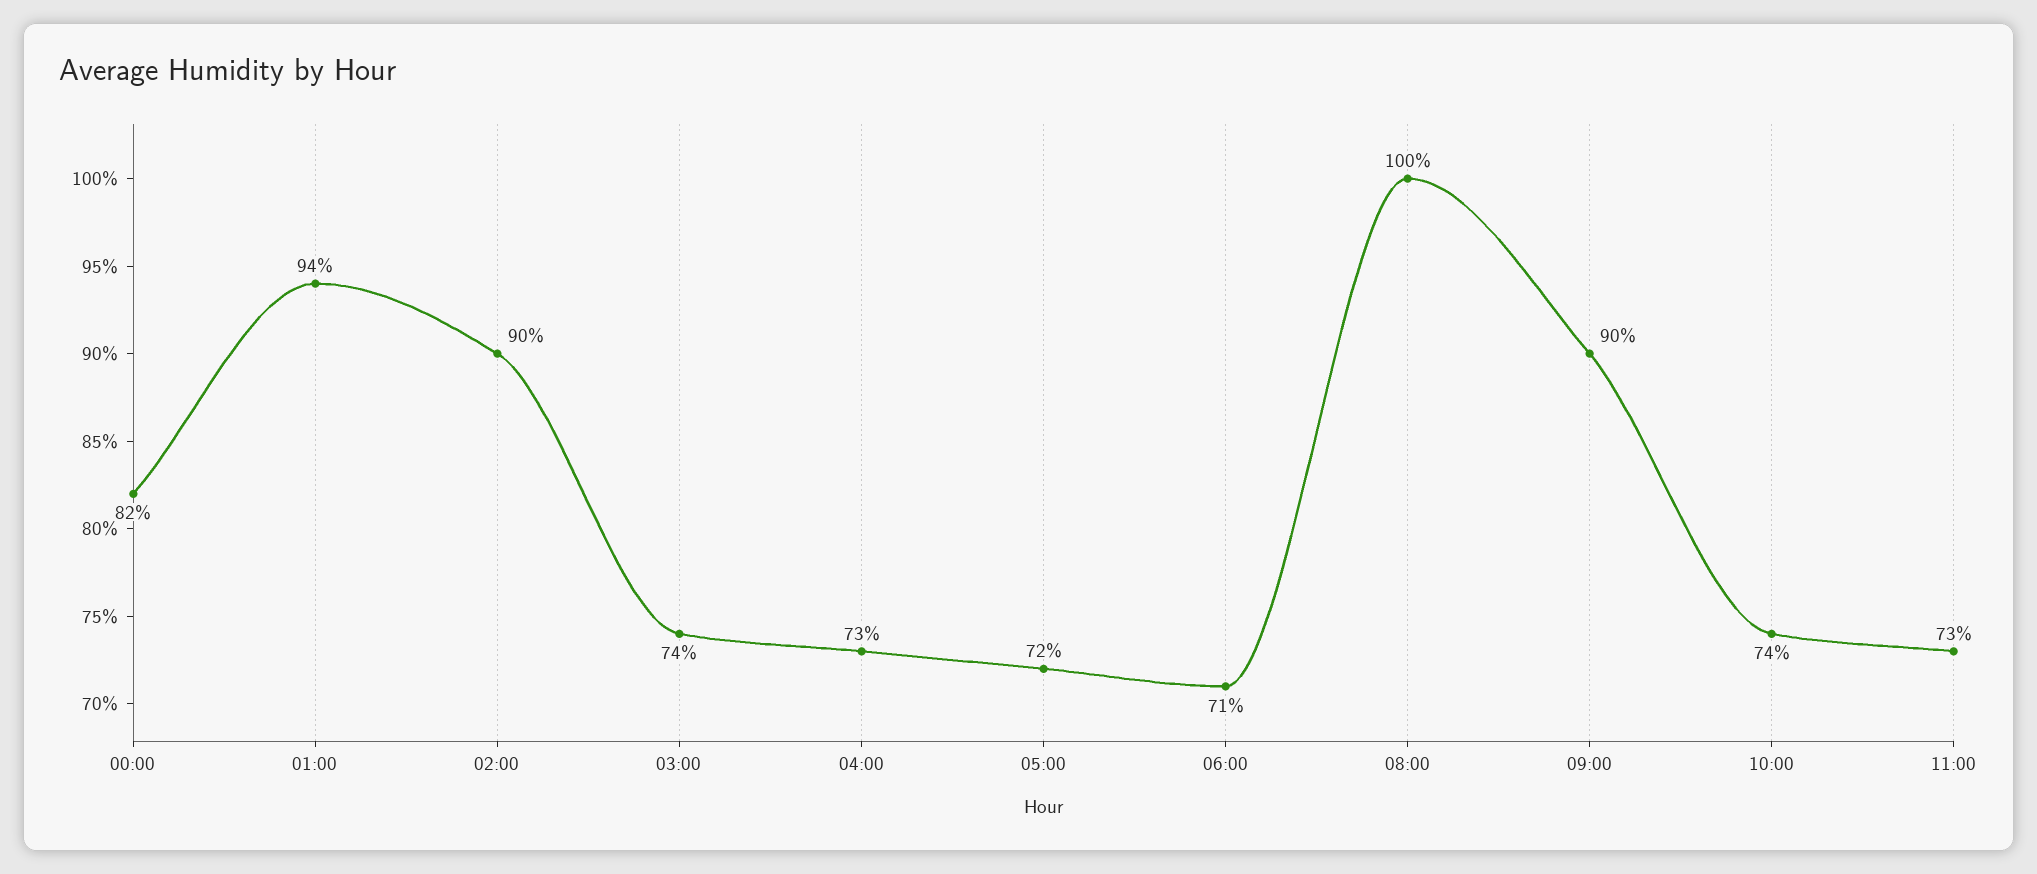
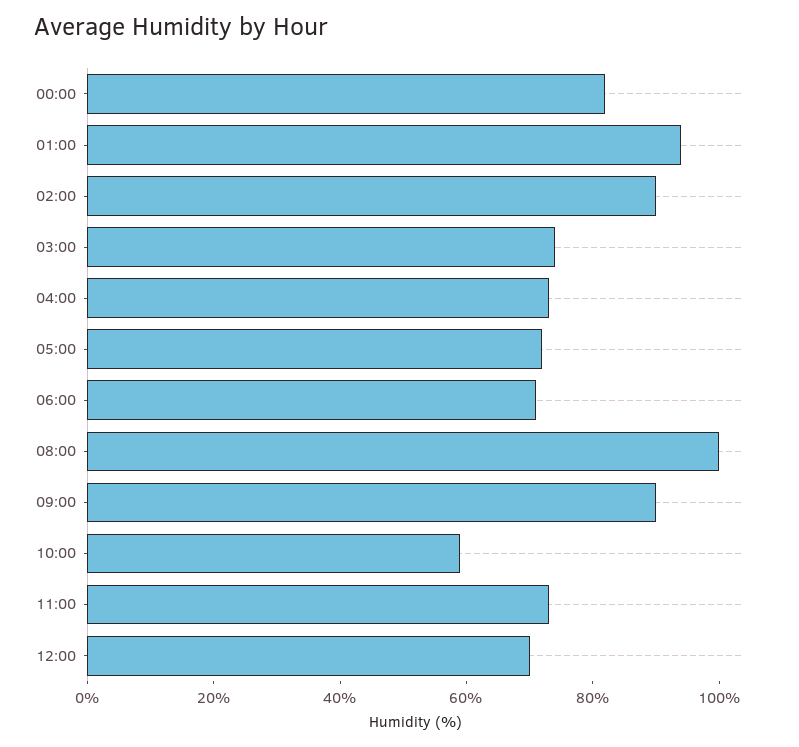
10:00: 74 -> 60
12:00: none -> 70

